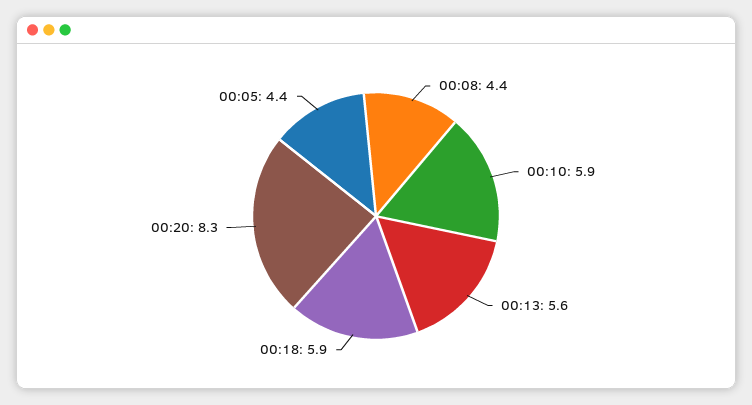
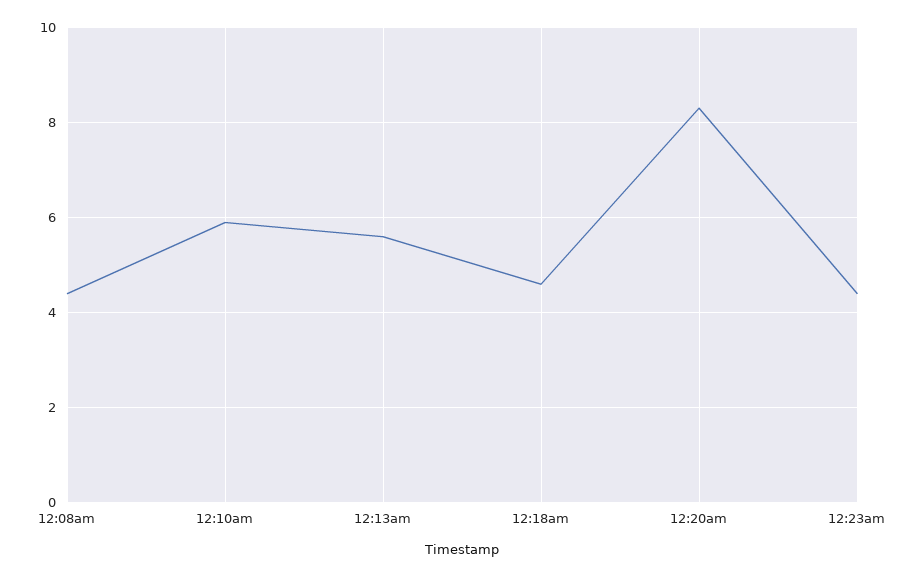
00:18: 5.9 -> 4.5
00:05: 4.4 -> none
12:23am: none -> 4.5

